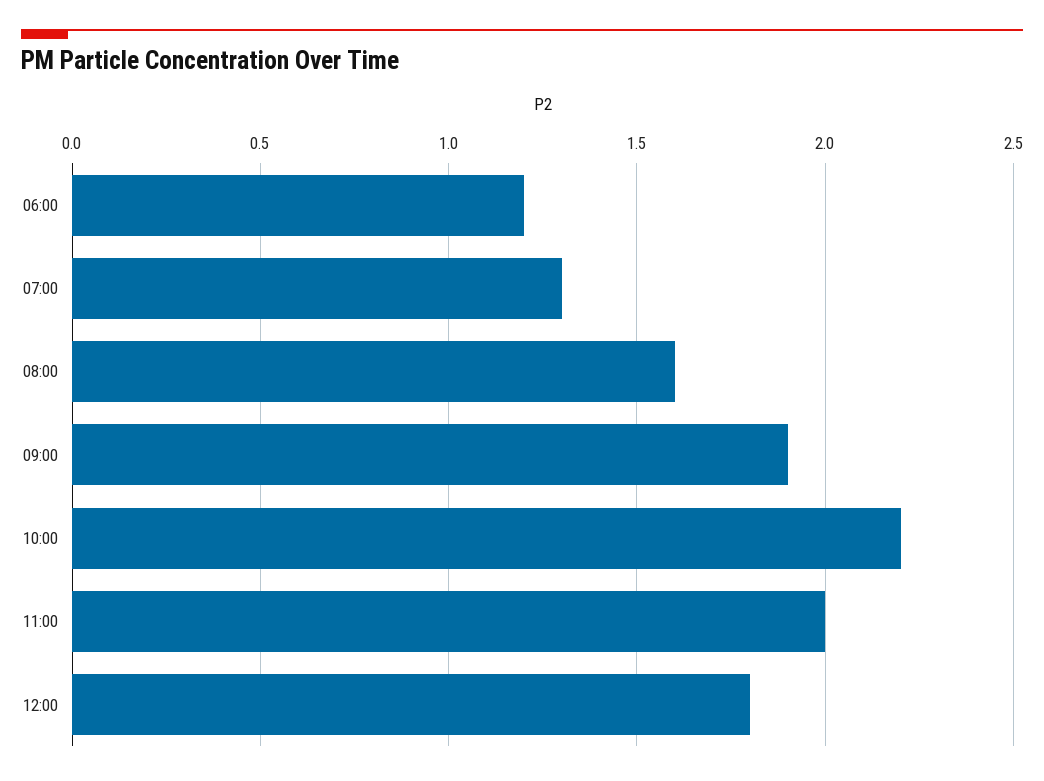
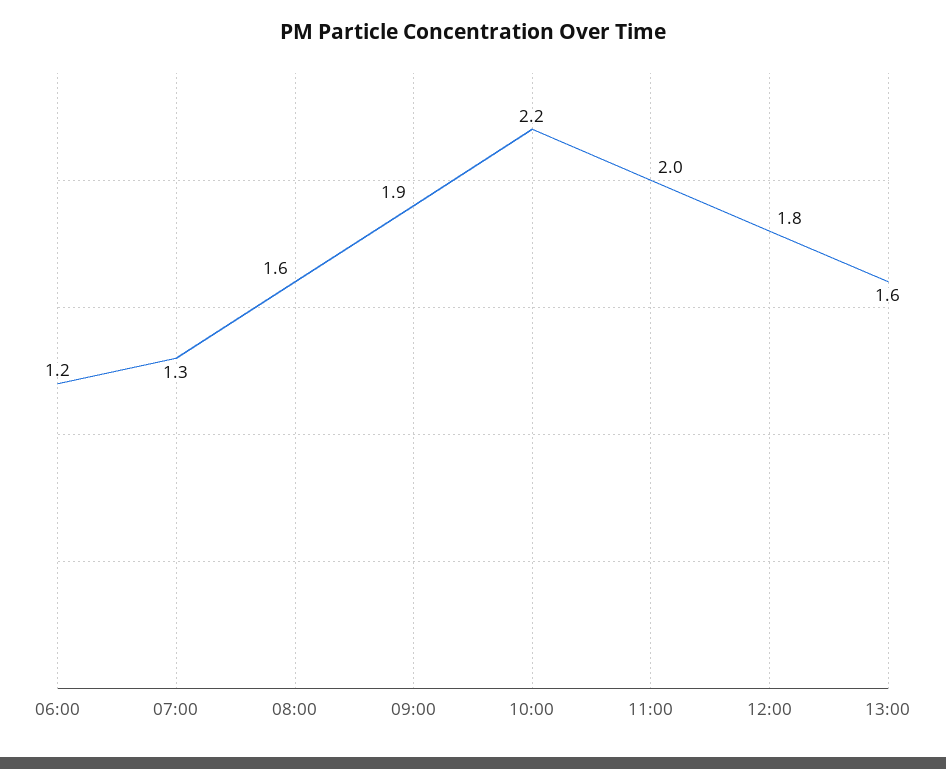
13:00: none -> 1.6

